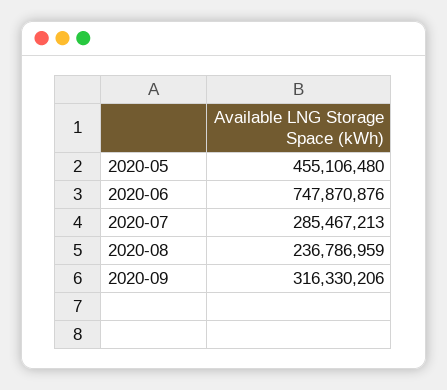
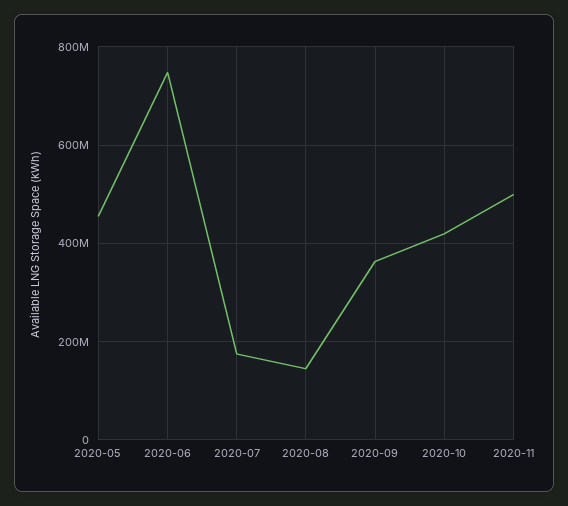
2020-07: 285467213 -> 180000000
2020-08: 236786959 -> 140000000
2020-09: 316330206 -> 360000000
2020-10: none -> 420000000
2020-11: none -> 500000000

